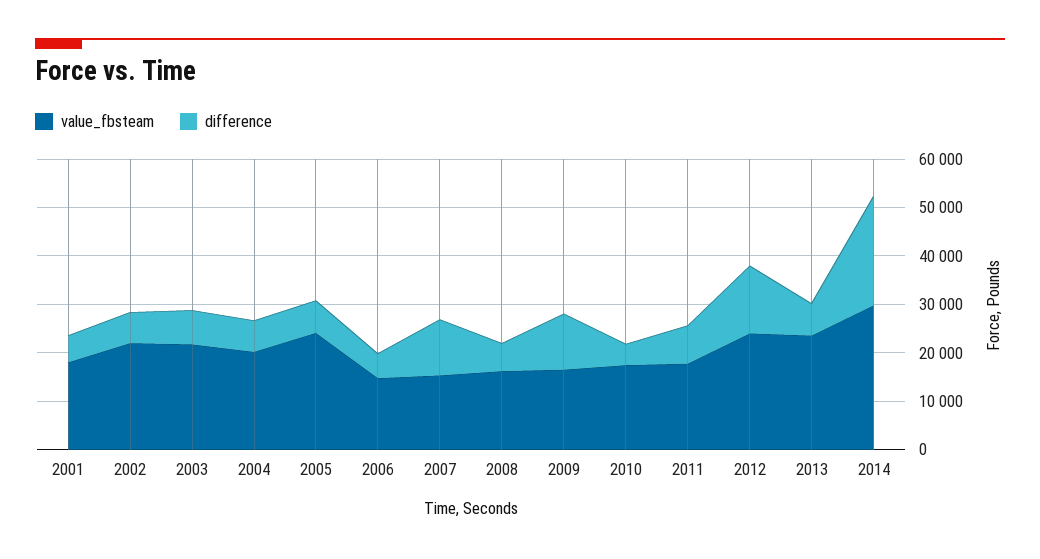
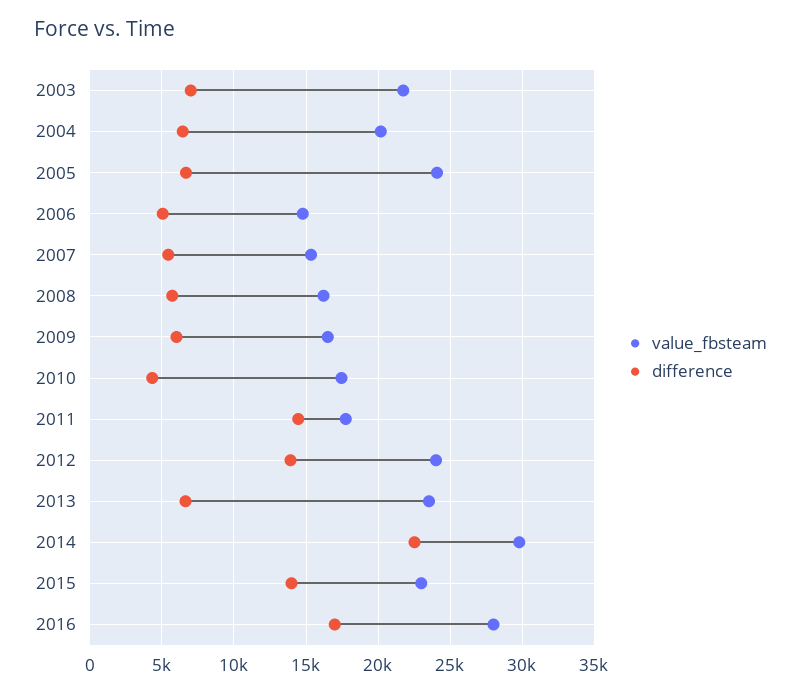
value_fbsteam, 2001: 18000 -> none
difference, 2001: 6000 -> none
value_fbsteam, 2002: 22000 -> none
difference, 2002: 6000 -> none
difference, 2007: 12000 -> 5500
difference, 2009: 12000 -> 6000
difference, 2011: 8000 -> 14500
value_fbsteam, 2015: none -> 23000
difference, 2015: none -> 14000
value_fbsteam, 2016: none -> 28000
difference, 2016: none -> 17000

